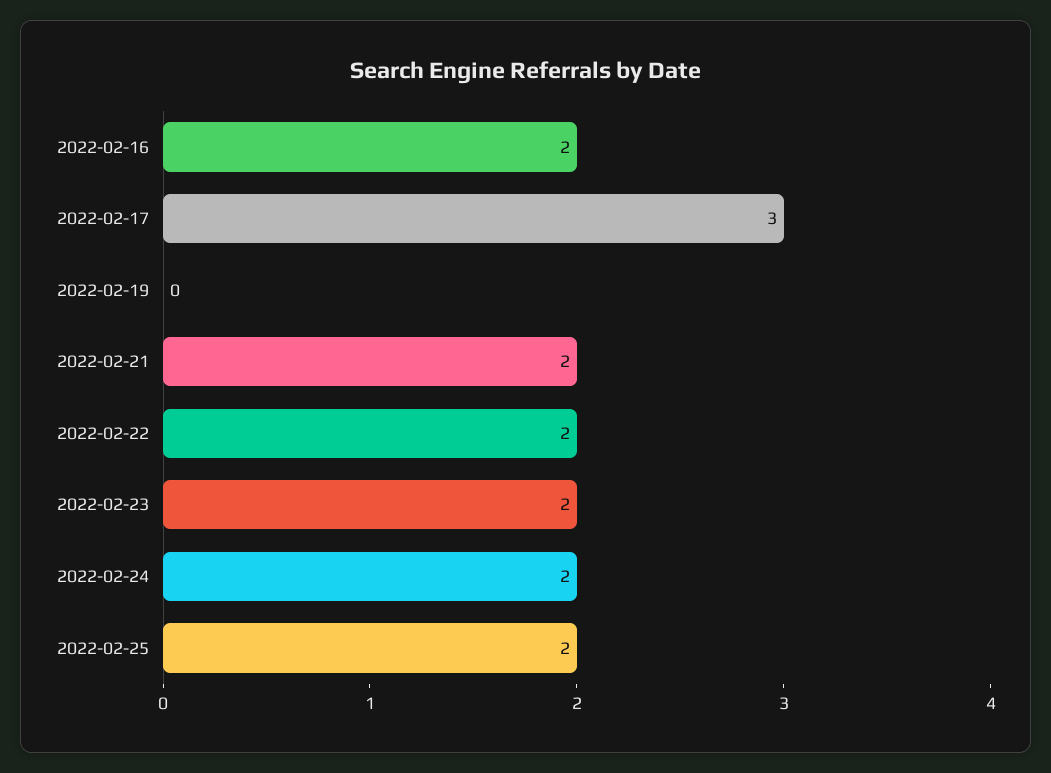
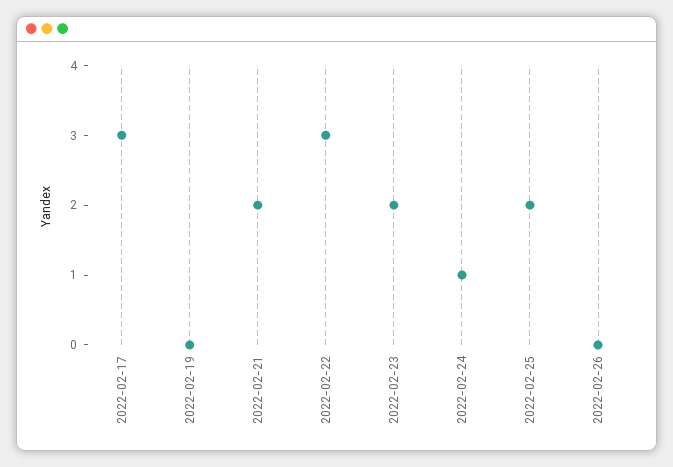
2022-02-16: 2 -> none
2022-02-22: 2 -> 3
2022-02-24: 2 -> 1
2022-02-26: none -> 0

